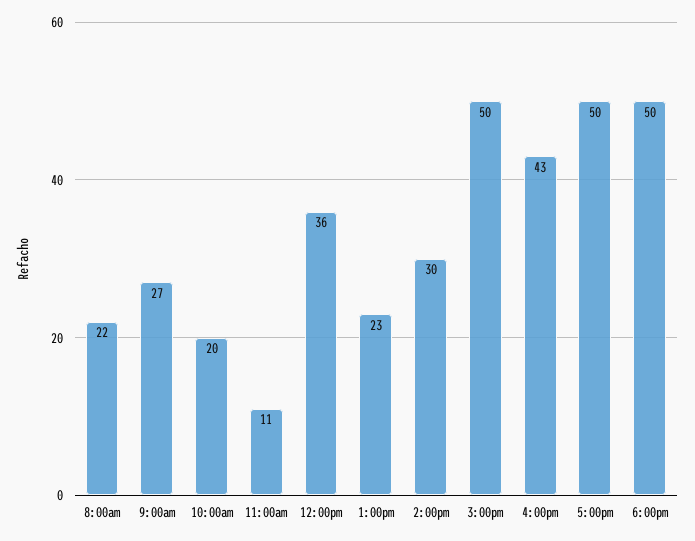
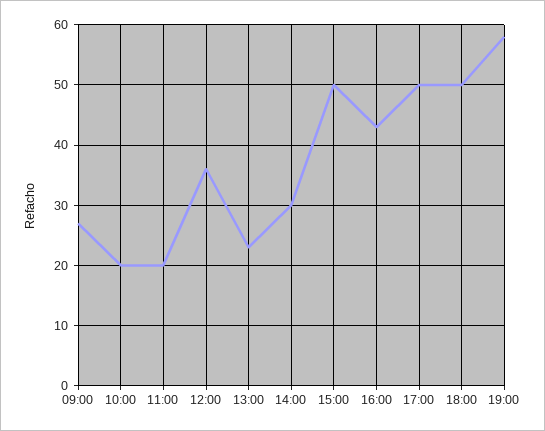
8:00am: 22 -> none
11:00am: 11 -> 20
19:00: none -> 58

